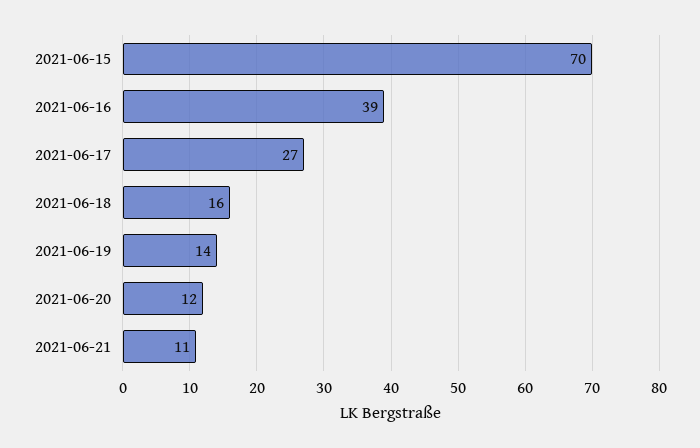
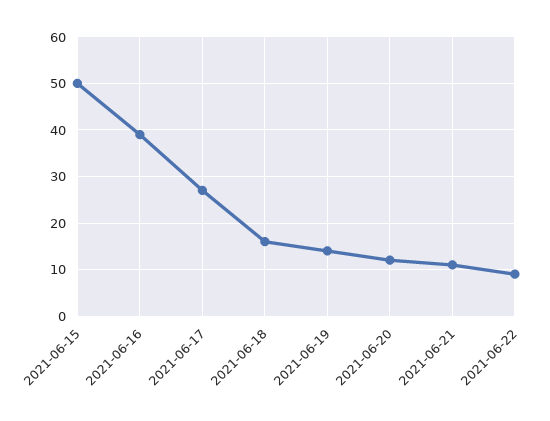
2021-06-15: 70 -> 50
2021-06-22: none -> 10

